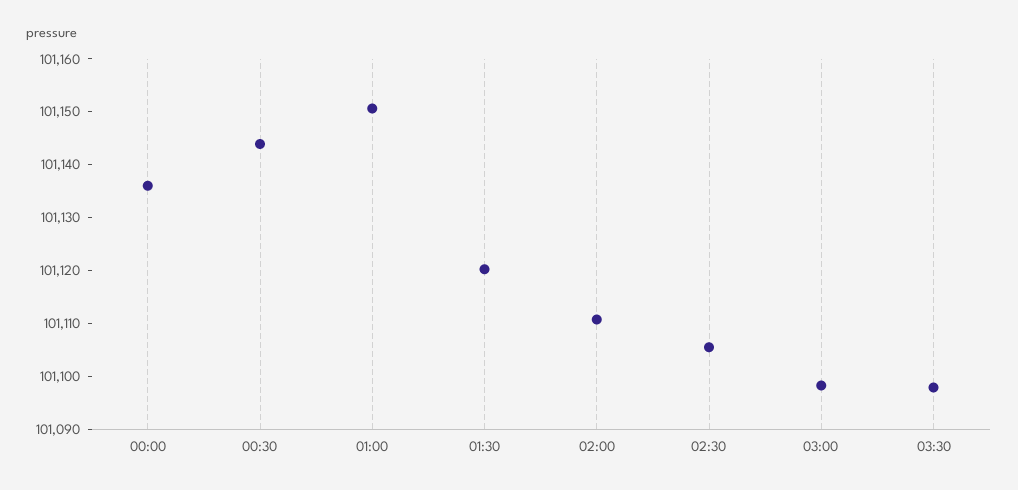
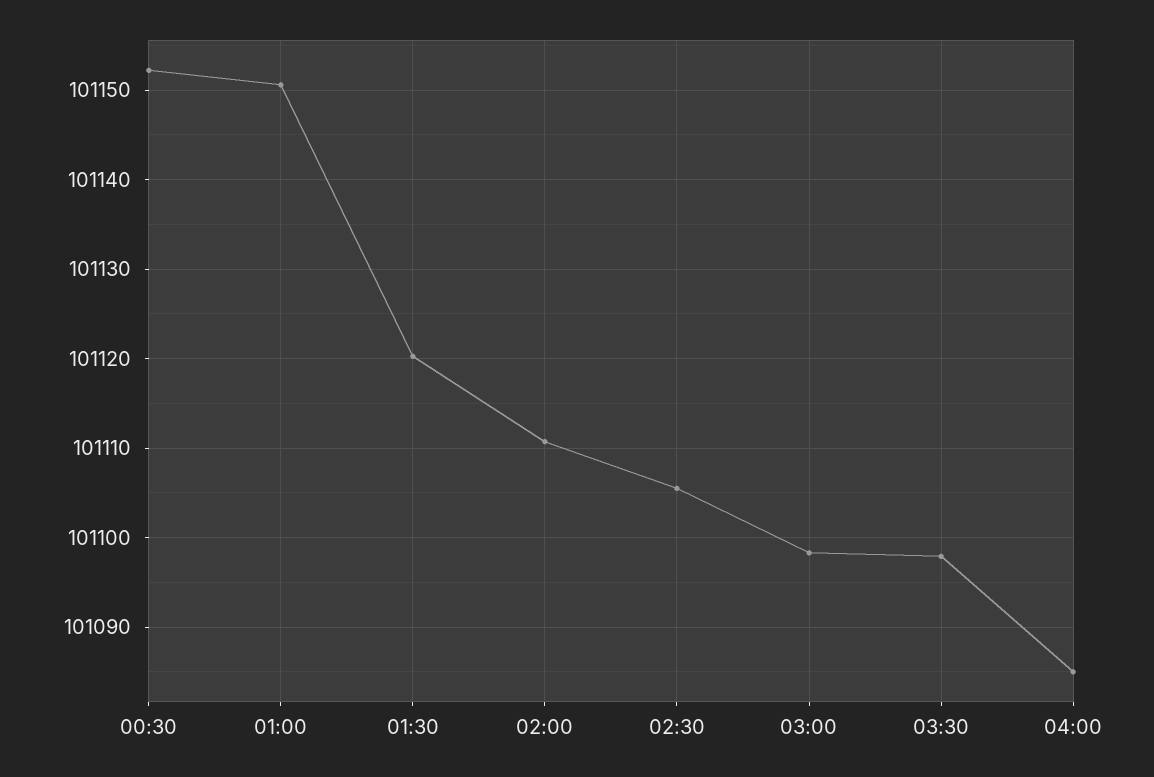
00:00: 101136 -> none
00:30: 101144 -> 101152
04:00: none -> 101085

